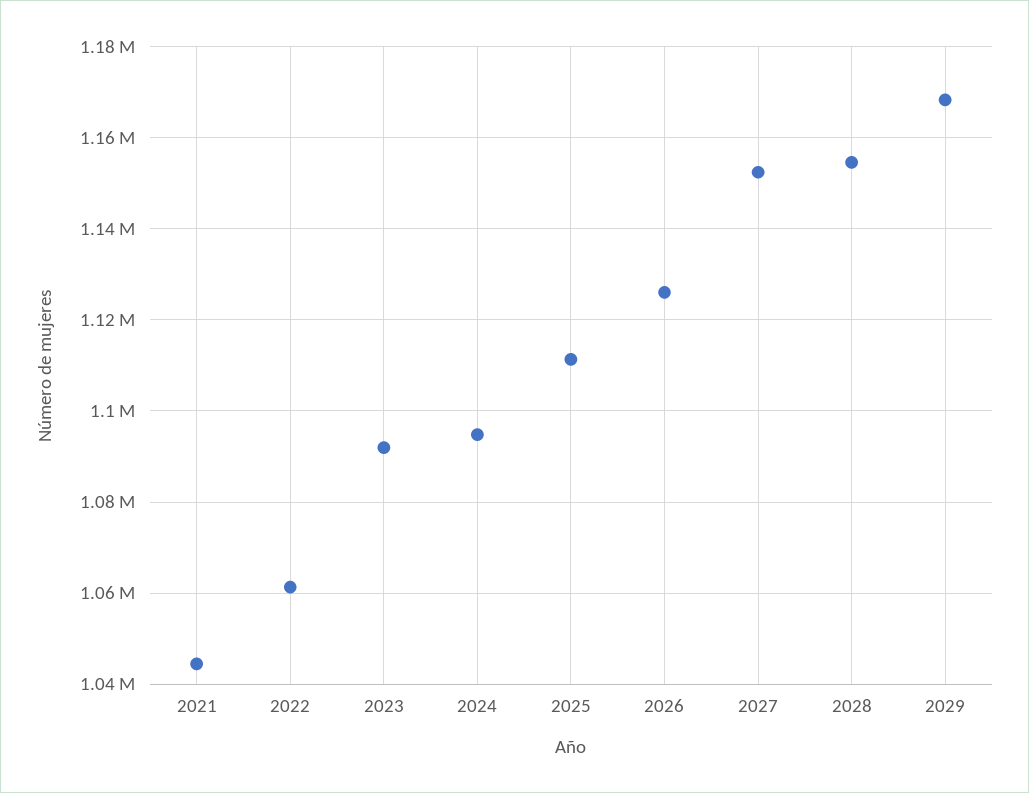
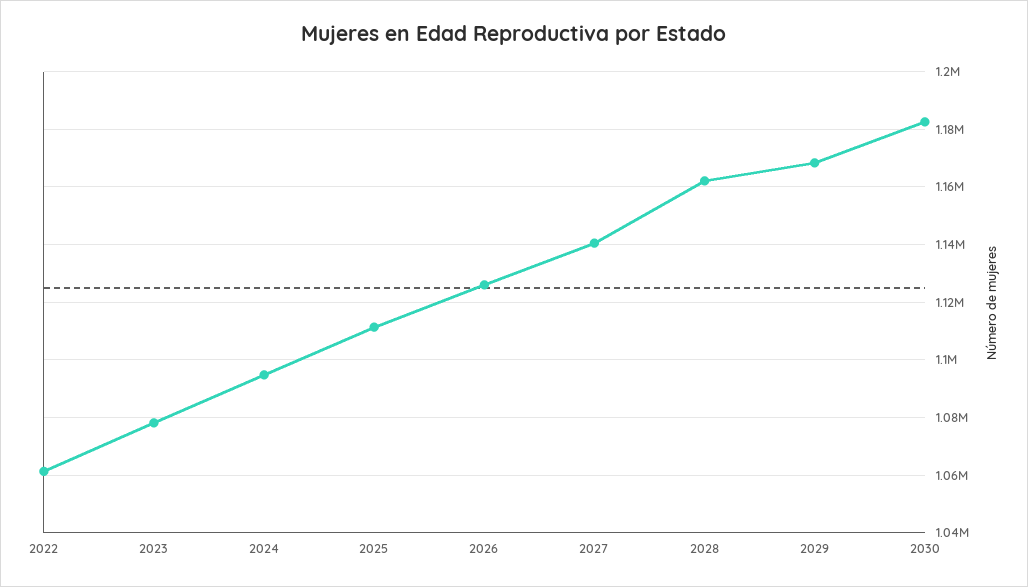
2021: 1044000 -> none
2023: 1092000 -> 1077500
2027: 1152000 -> 1140000
2028: 1154000 -> 1162500
2030: none -> 1182500

